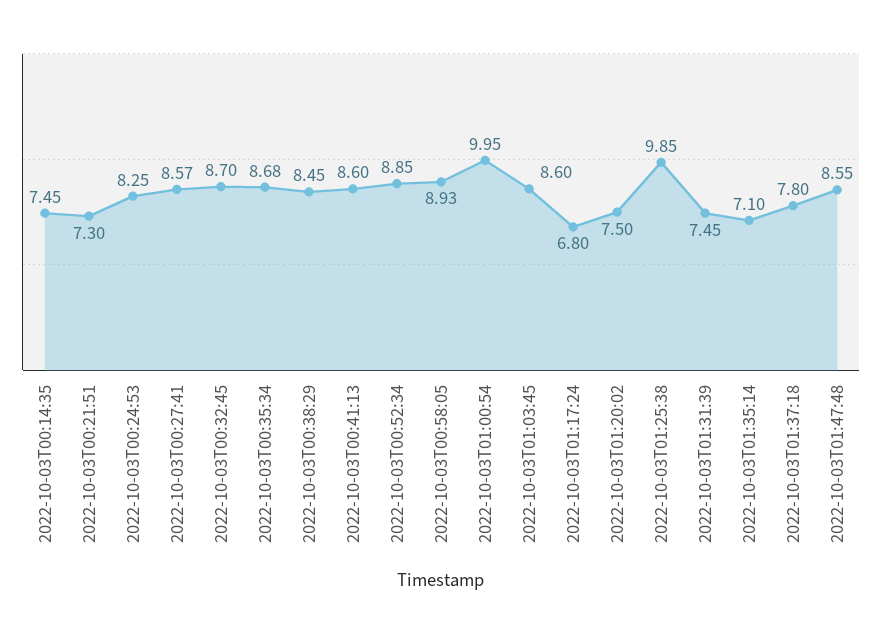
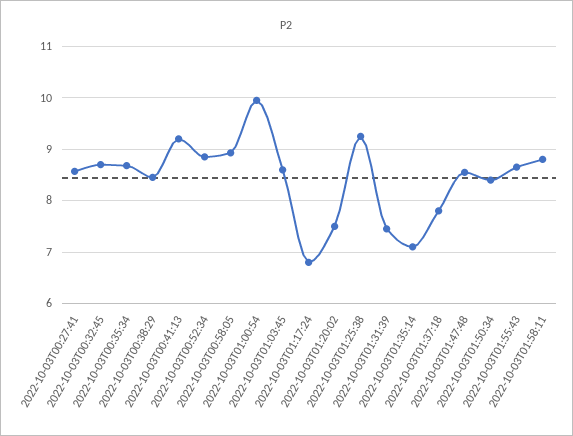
2022-10-03T00:14:35: 7.45 -> none
2022-10-03T00:21:51: 7.3 -> none
2022-10-03T00:24:53: 8.25 -> none
2022-10-03T00:41:13: 8.6 -> 9.2
2022-10-03T01:25:38: 9.85 -> 9.2
2022-10-03T01:50:34: none -> 8.4
2022-10-03T01:55:43: none -> 8.6
2022-10-03T01:58:11: none -> 8.8

